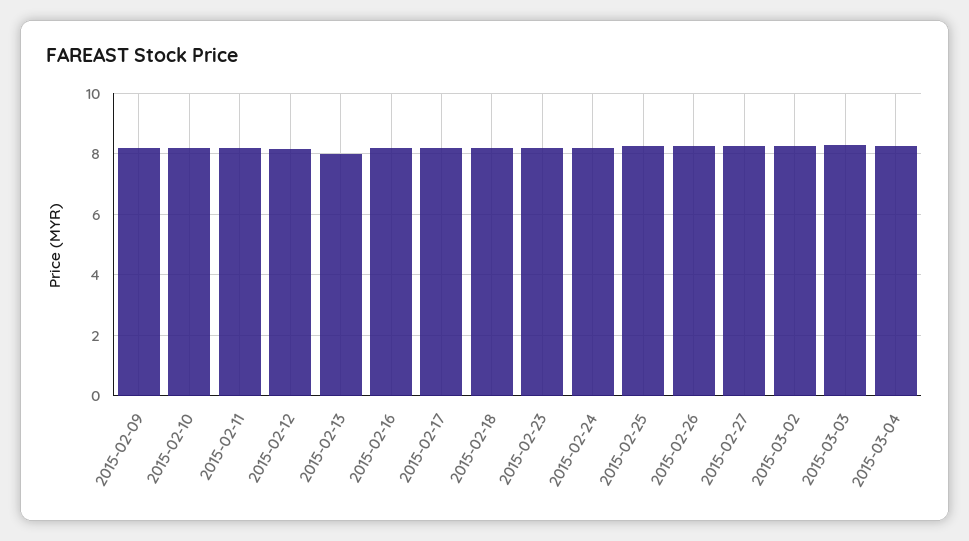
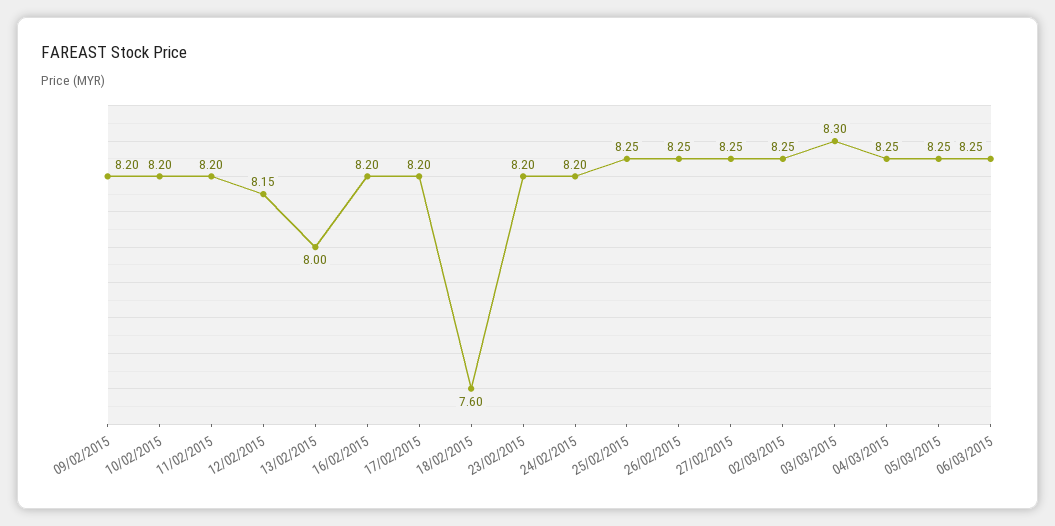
2015-02-18: 8.2 -> 7.6
05/03/2015: none -> 8.25
06/03/2015: none -> 8.25

